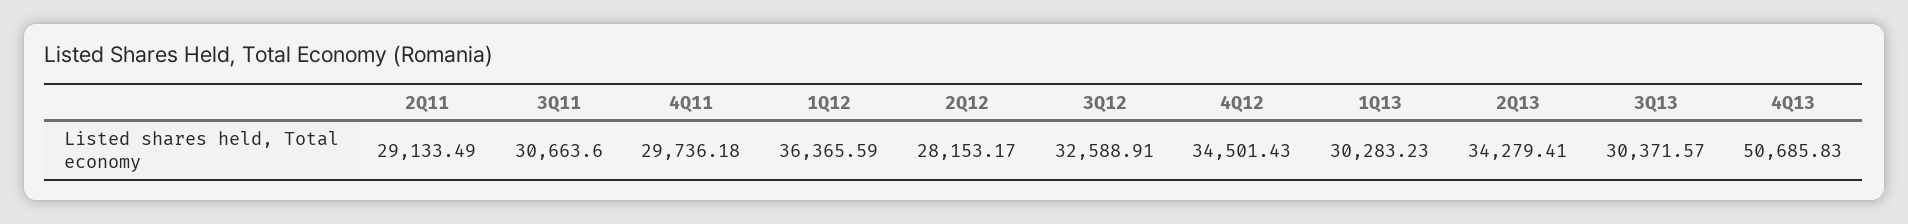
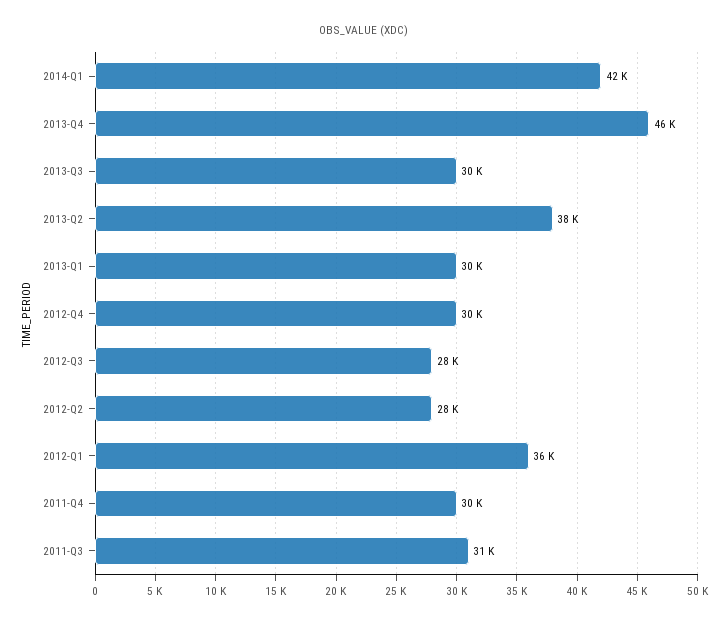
2Q11: 29133.49 -> none
3Q12: 32588.91 -> 28000
4Q12: 34501.43 -> 30000
2Q13: 34279.41 -> 38000
4Q13: 50685.83 -> 46000
2014-Q1: none -> 42000

